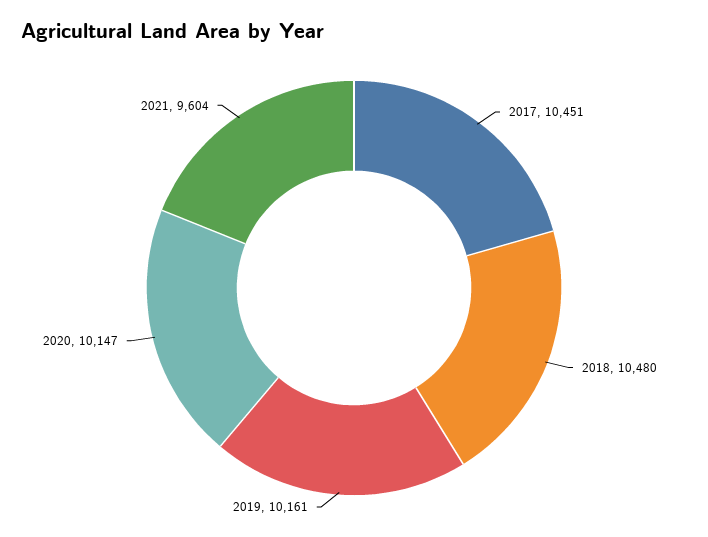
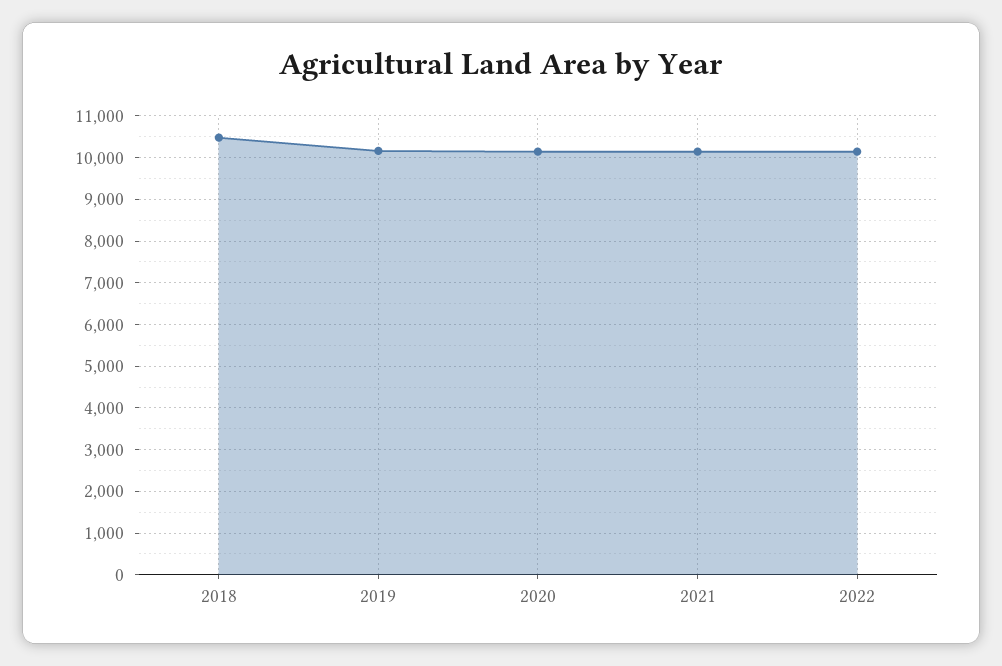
2017: 10451 -> none
2021: 9604 -> 10200
2022: none -> 10200

